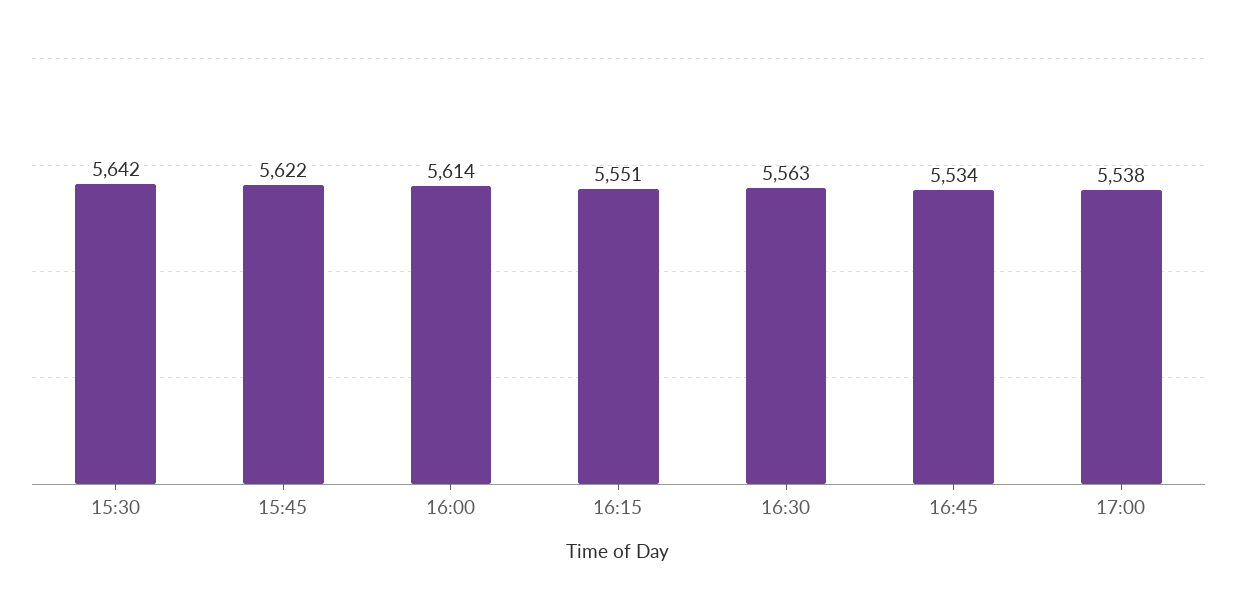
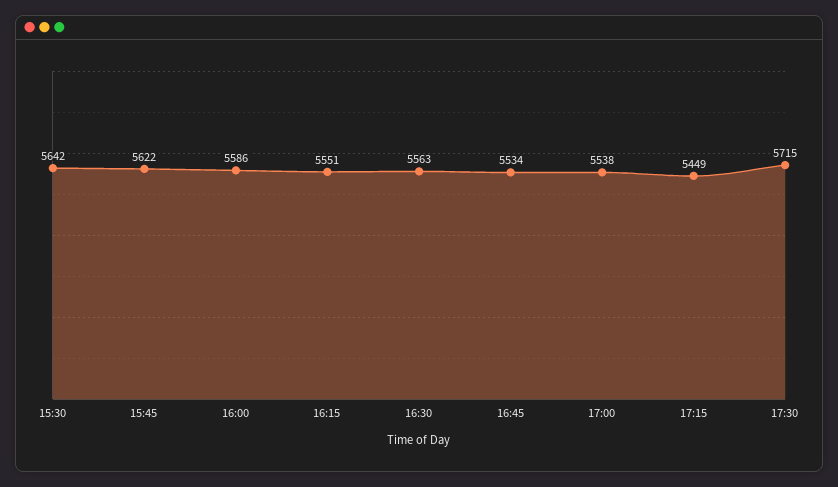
16:00: 5614 -> 5586
17:15: none -> 5449
17:30: none -> 5715

